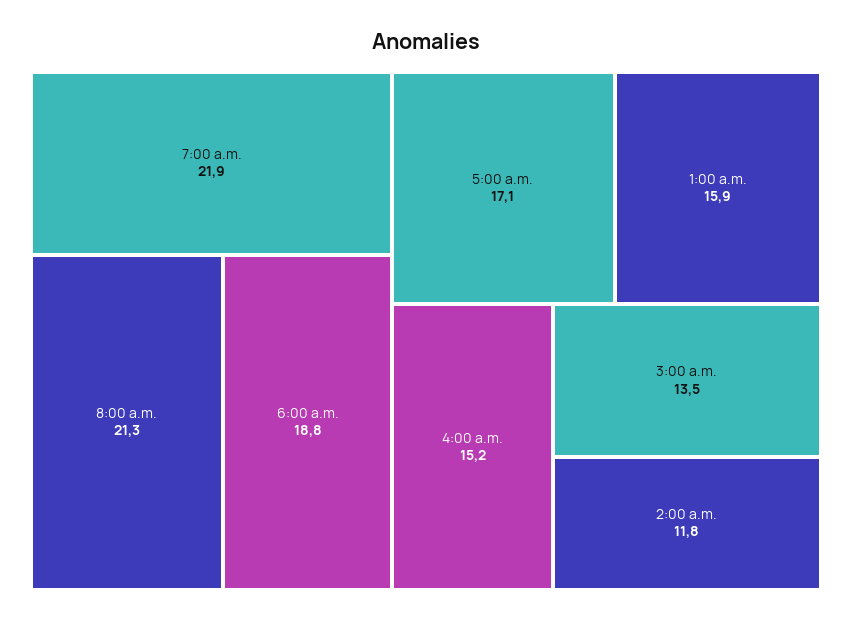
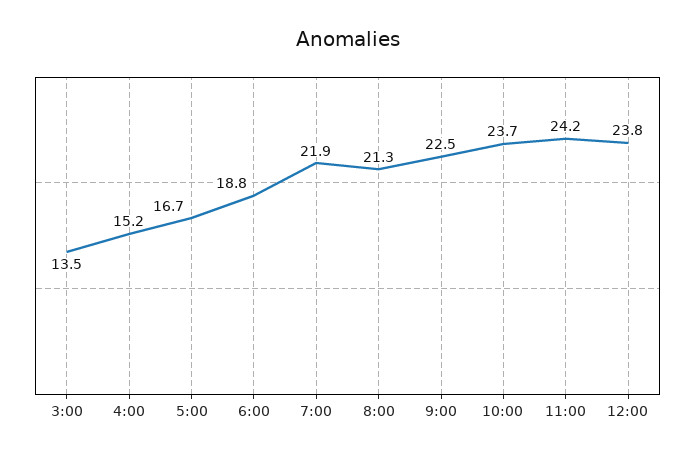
5:00 a.m.: 17.1 -> 16.7
1:00 a.m.: 15.9 -> none
2:00 a.m.: 11.8 -> none
9:00: none -> 22.5
10:00: none -> 23.7
11:00: none -> 24.2
12:00: none -> 23.8

